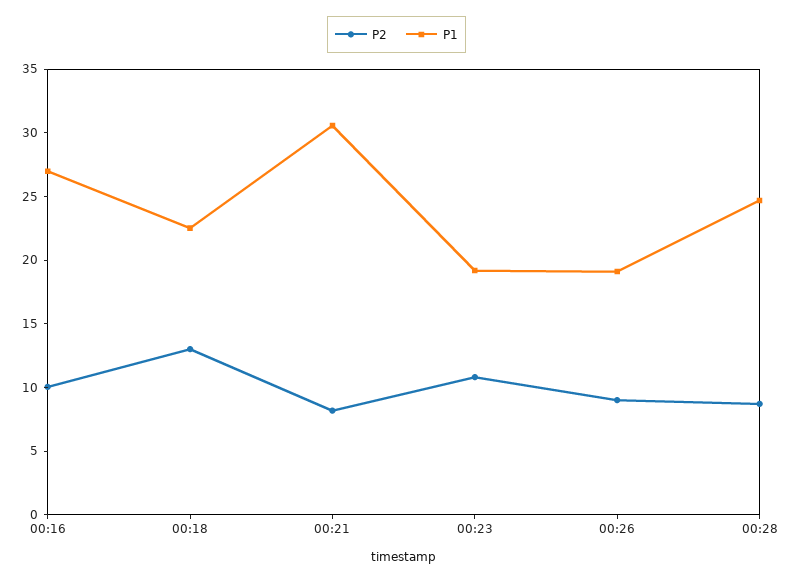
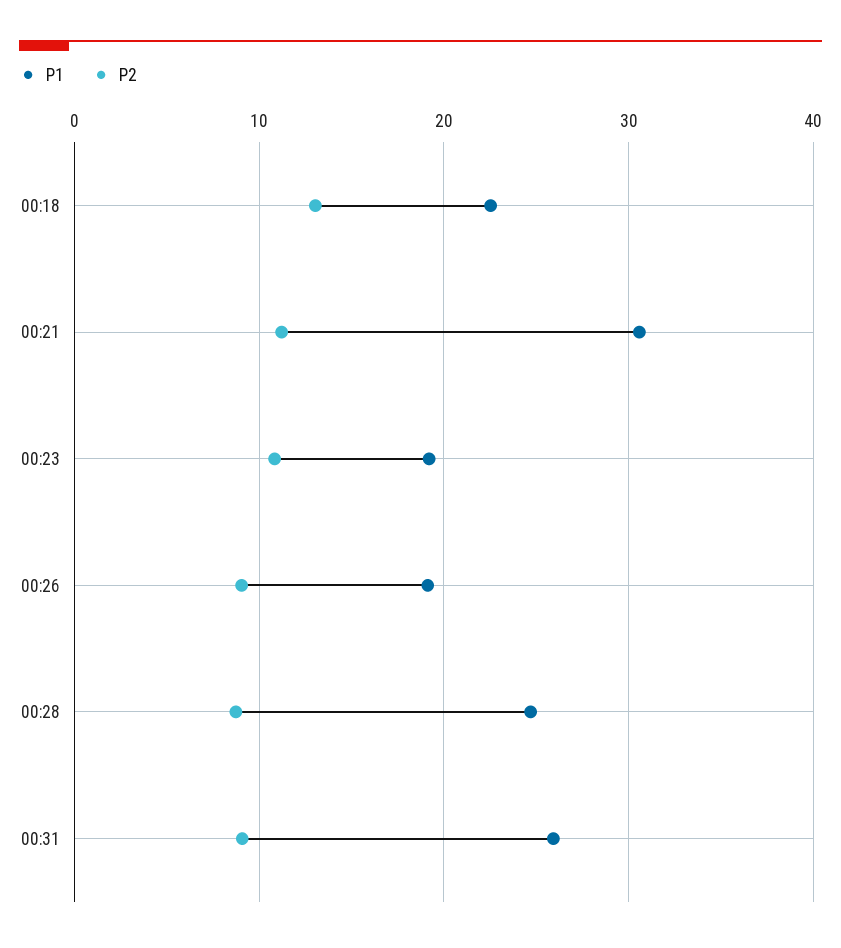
P2, 00:16: 10 -> none
P1, 00:16: 27 -> none
P2, 00:21: 8 -> 11
P1, 00:31: none -> 26
P2, 00:31: none -> 9

